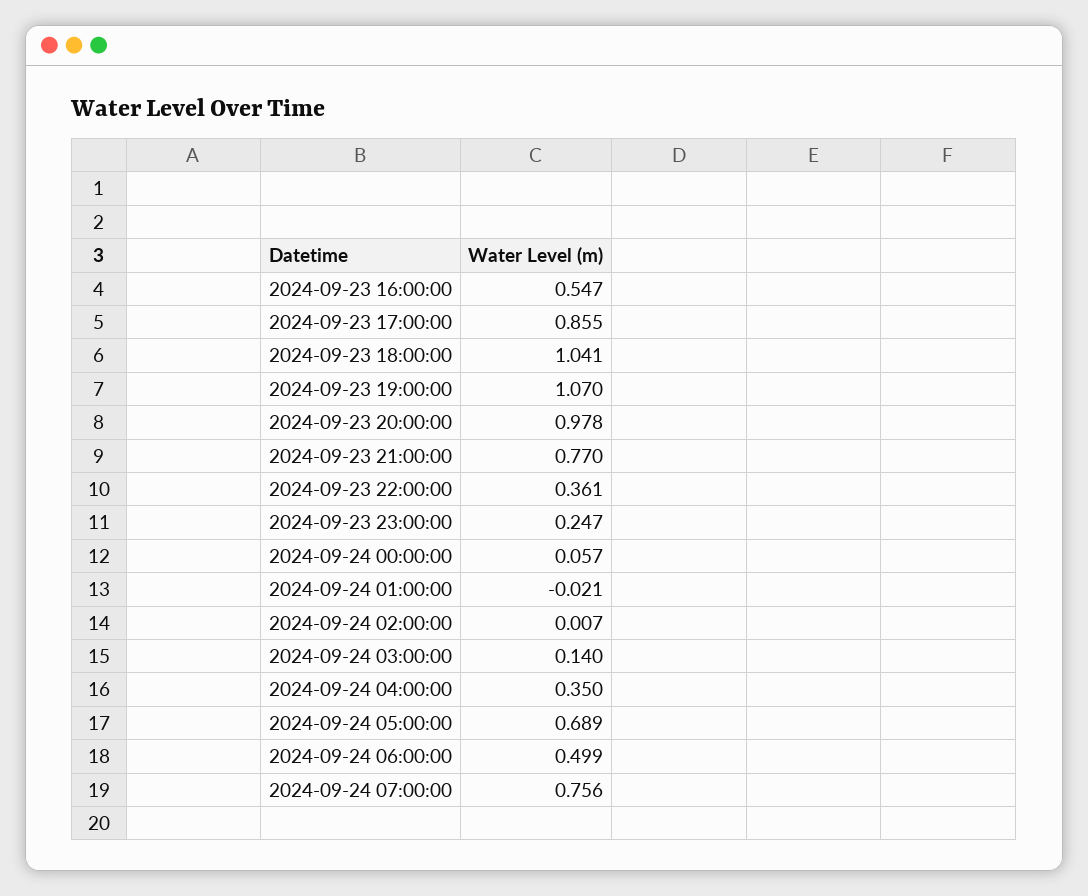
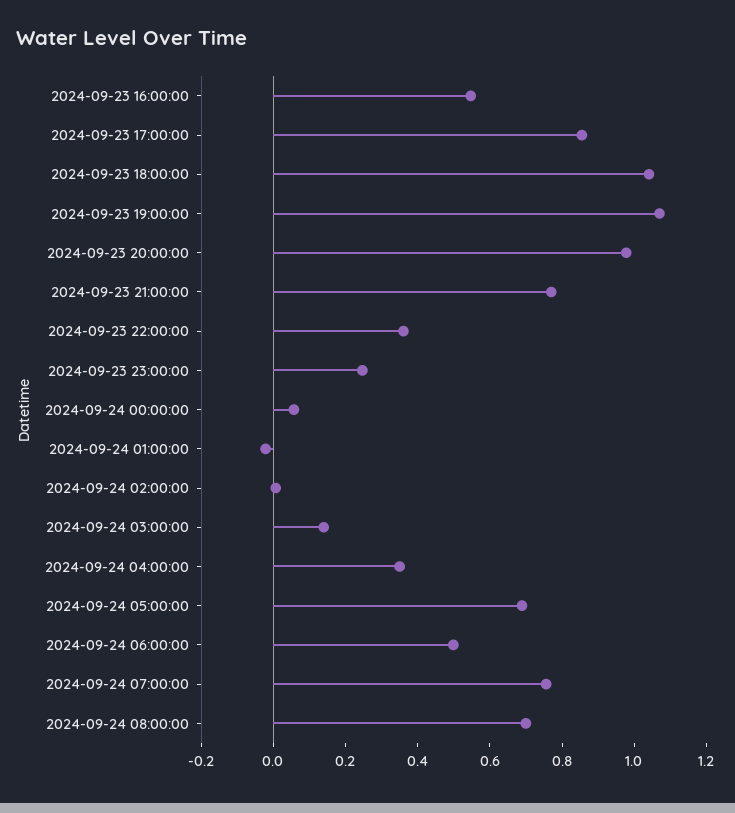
2024-09-24 08:00:00: none -> 0.7

